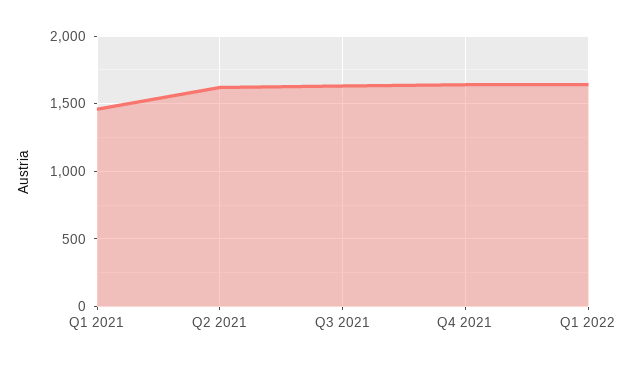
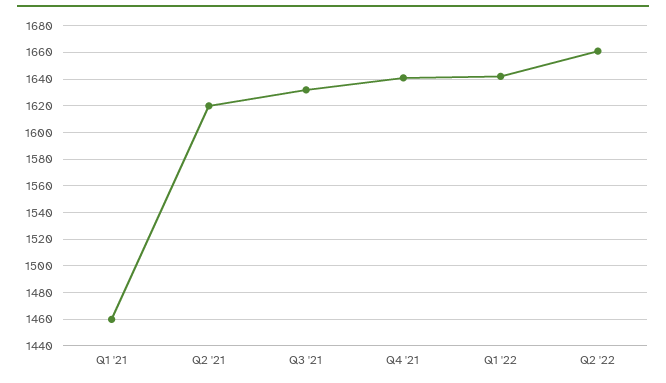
Q2 '22: none -> 1660

